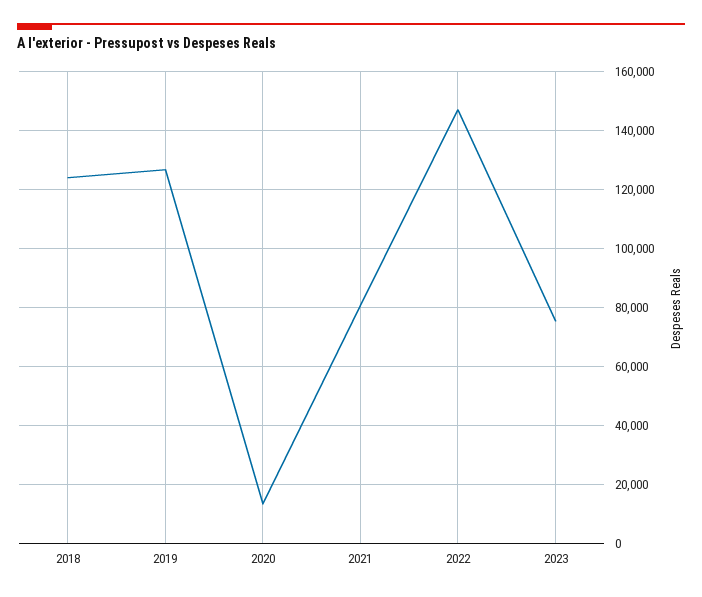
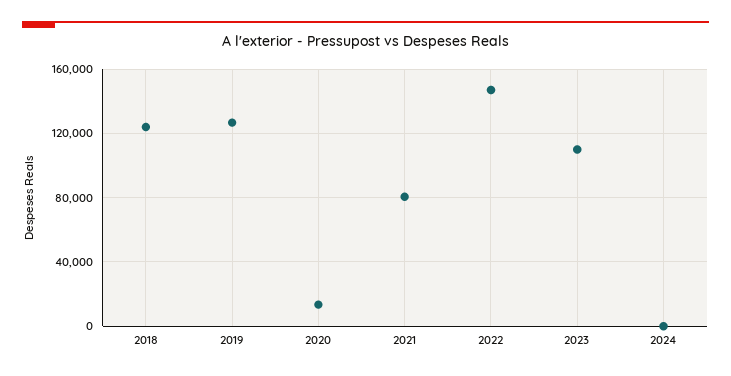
2023: 75000 -> 110000
2024: none -> 0

